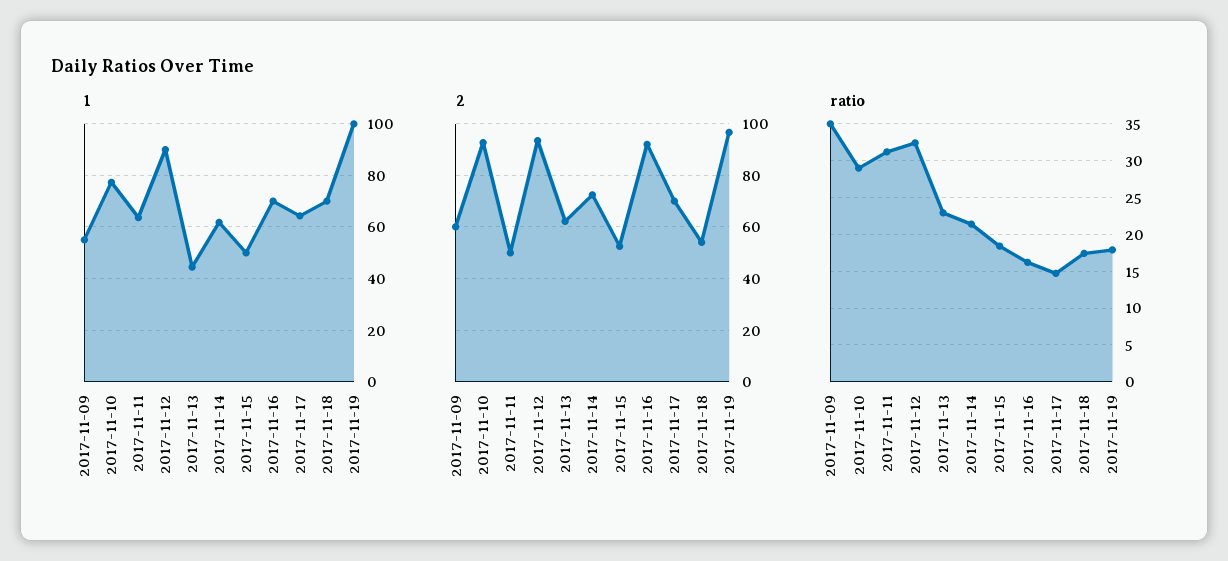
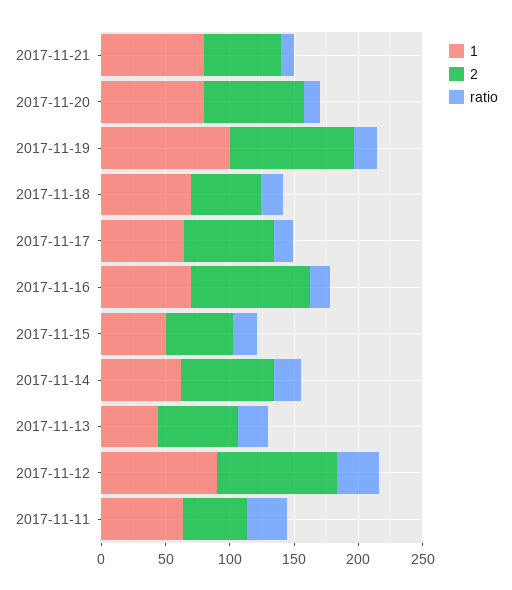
1, 2017-11-09: 55 -> none
1, 2017-11-10: 77.5 -> none
2, 2017-11-09: 60 -> none
2, 2017-11-10: 92.5 -> none
ratio, 2017-11-09: 35 -> none
ratio, 2017-11-10: 29 -> none
1, 2017-11-21: none -> 80
2, 2017-11-21: none -> 60
ratio, 2017-11-21: none -> 10
1, 2017-11-20: none -> 80
2, 2017-11-20: none -> 80
ratio, 2017-11-20: none -> 10

